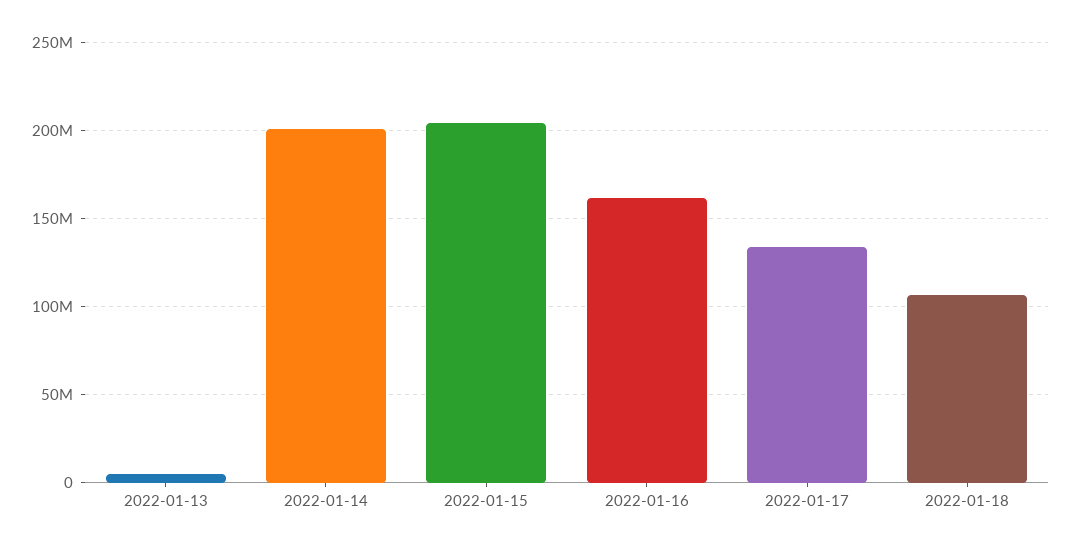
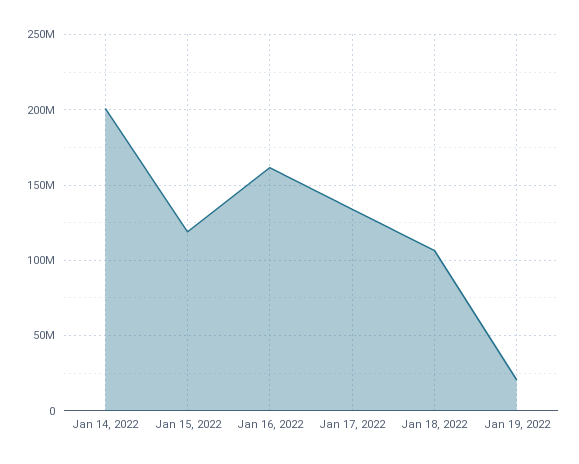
2022-01-13: 5000000 -> none
2022-01-15: 205000000 -> 120000000
Jan 19, 2022: none -> 20000000

